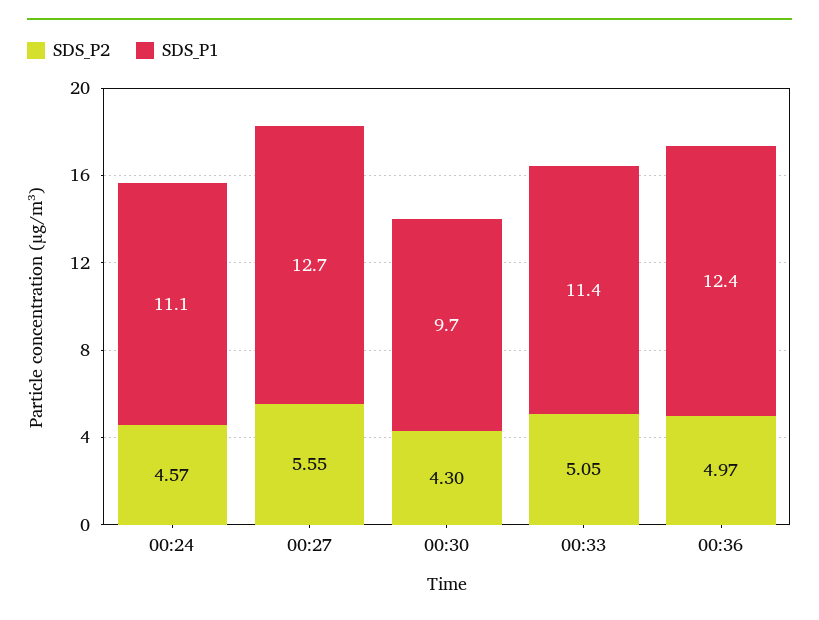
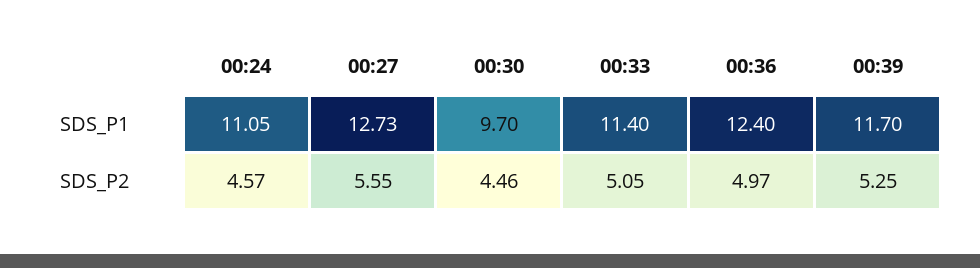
SDS_P2, 00:30: 4.3 -> 4.46
SDS_P1, 00:39: none -> 11.7
SDS_P2, 00:39: none -> 5.25

